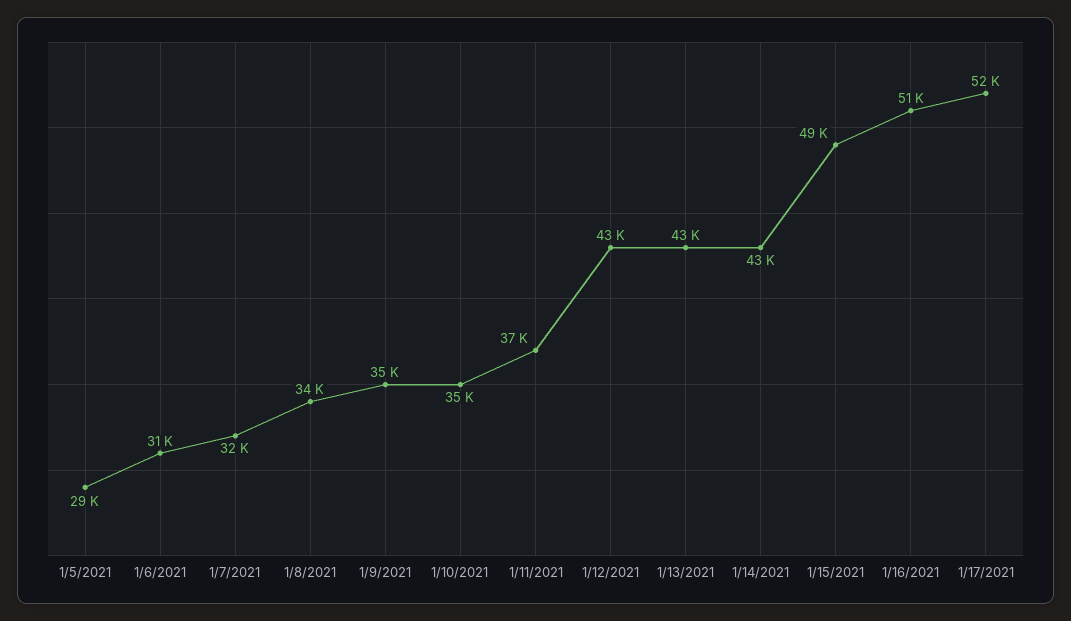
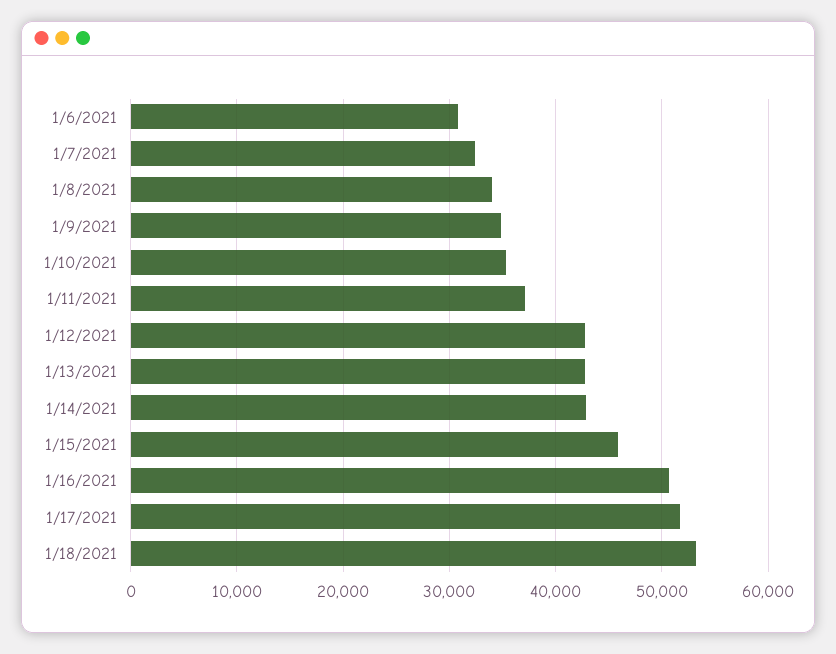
1/5/2021: 29000 -> none
1/15/2021: 49000 -> 46000
1/18/2021: none -> 53000

